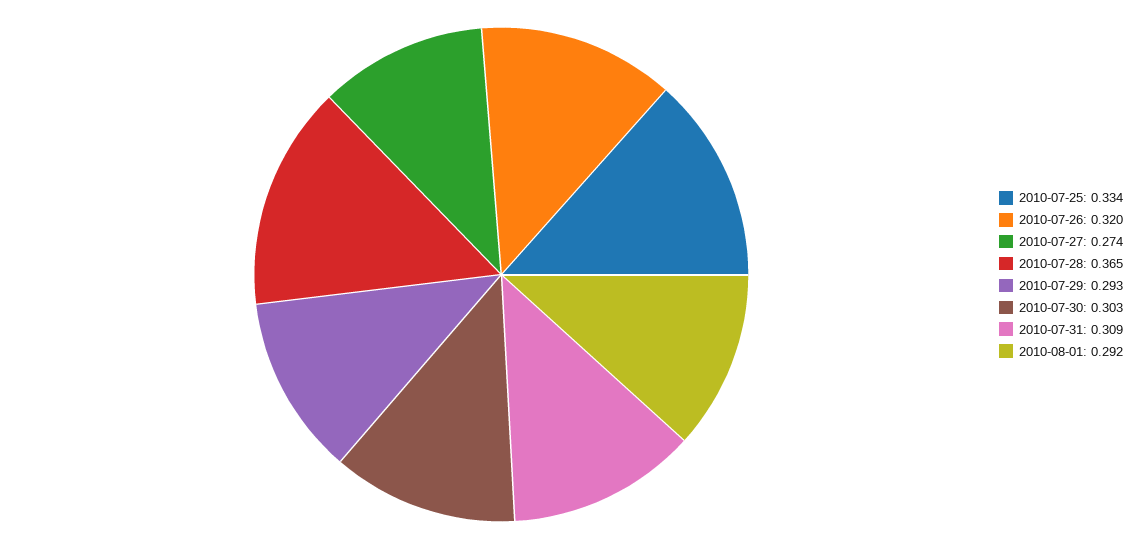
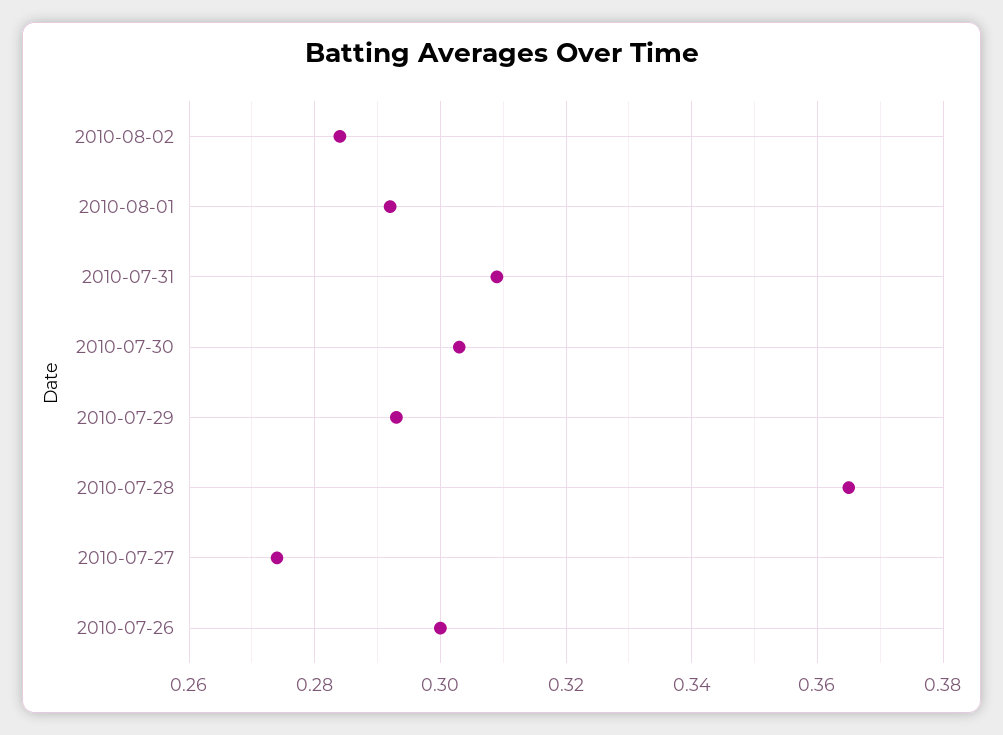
2010-07-25: 0.334 -> none
2010-07-26: 0.32 -> 0.3
2010-08-02: none -> 0.285

